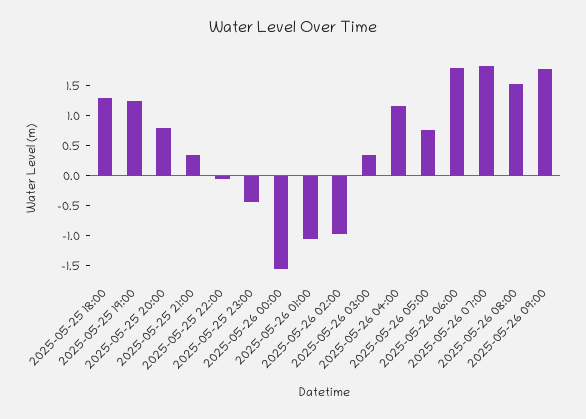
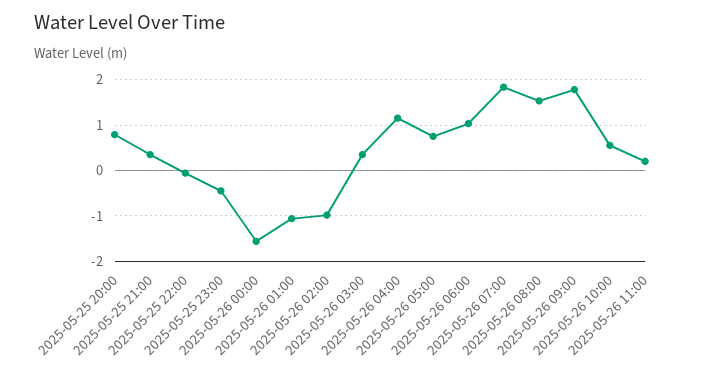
2025-05-25 18:00: 1.25 -> none
2025-05-25 19:00: 1.25 -> none
2025-05-26 06:00: 1.75 -> 1
2025-05-26 10:00: none -> 0.6
2025-05-26 11:00: none -> 0.2

